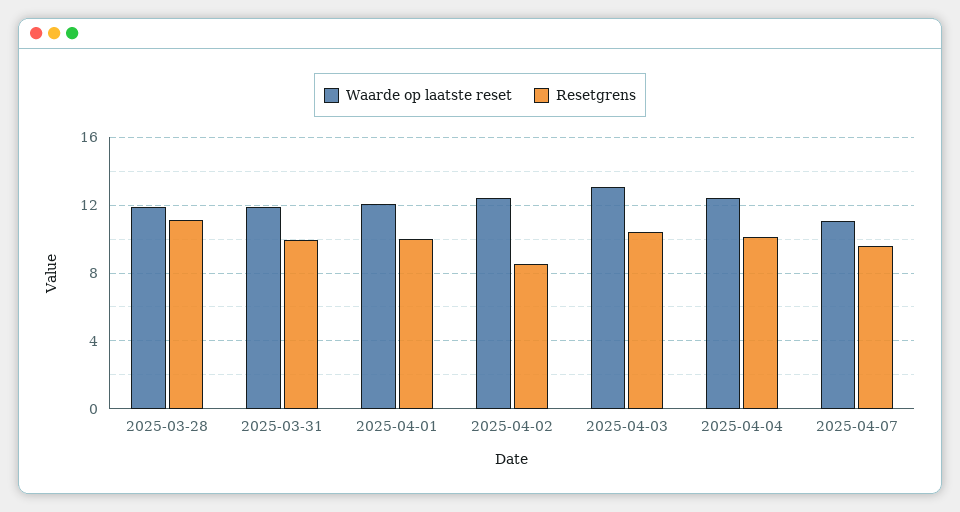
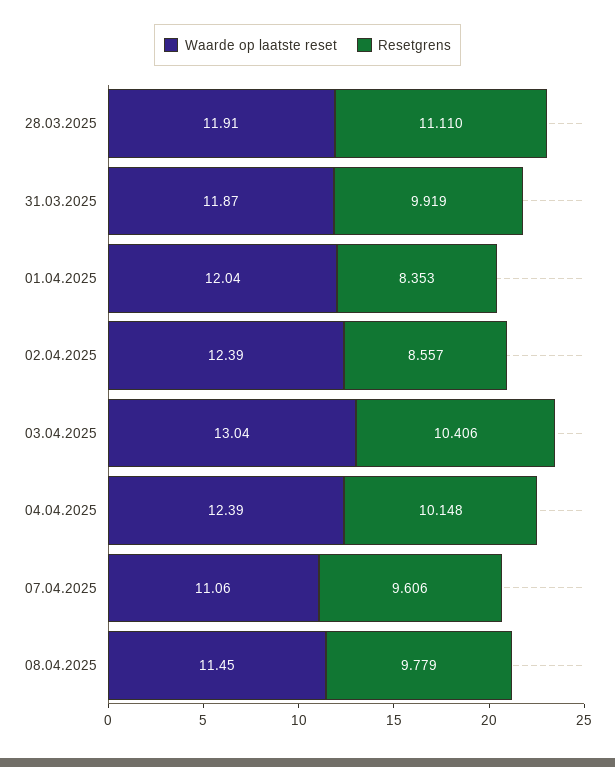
Resetgrens, 2025-04-01: 10 -> 8.353
Waarde op laatste reset, 08.04.2025: none -> 11.45
Resetgrens, 08.04.2025: none -> 9.779

